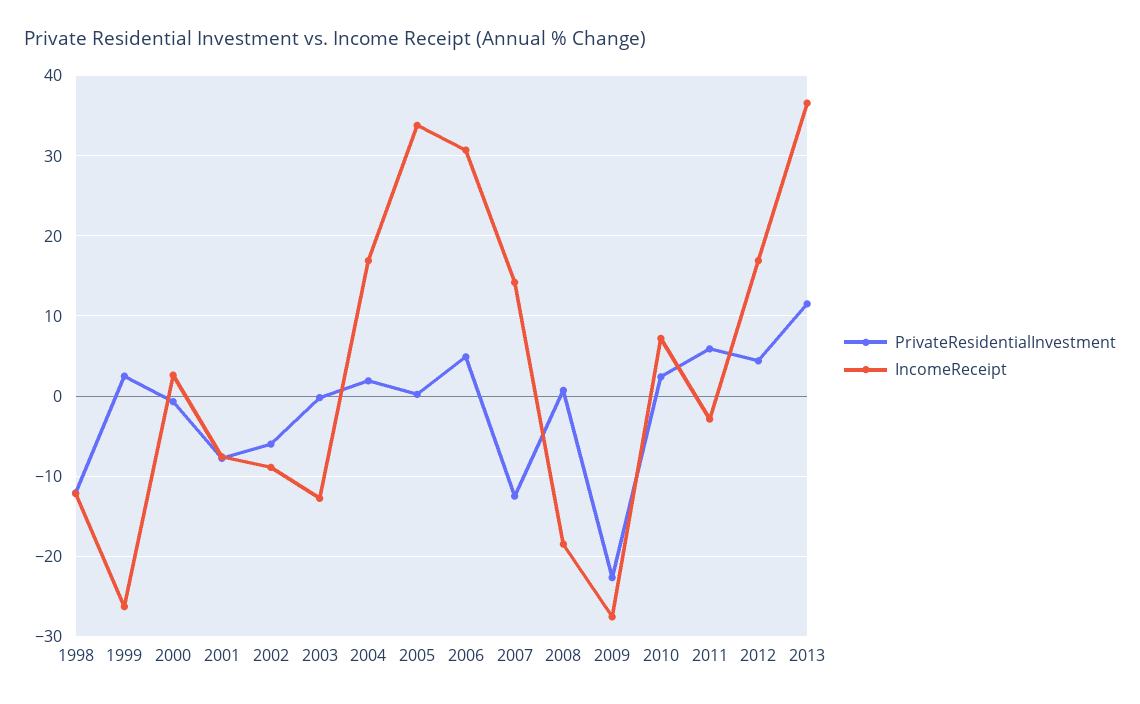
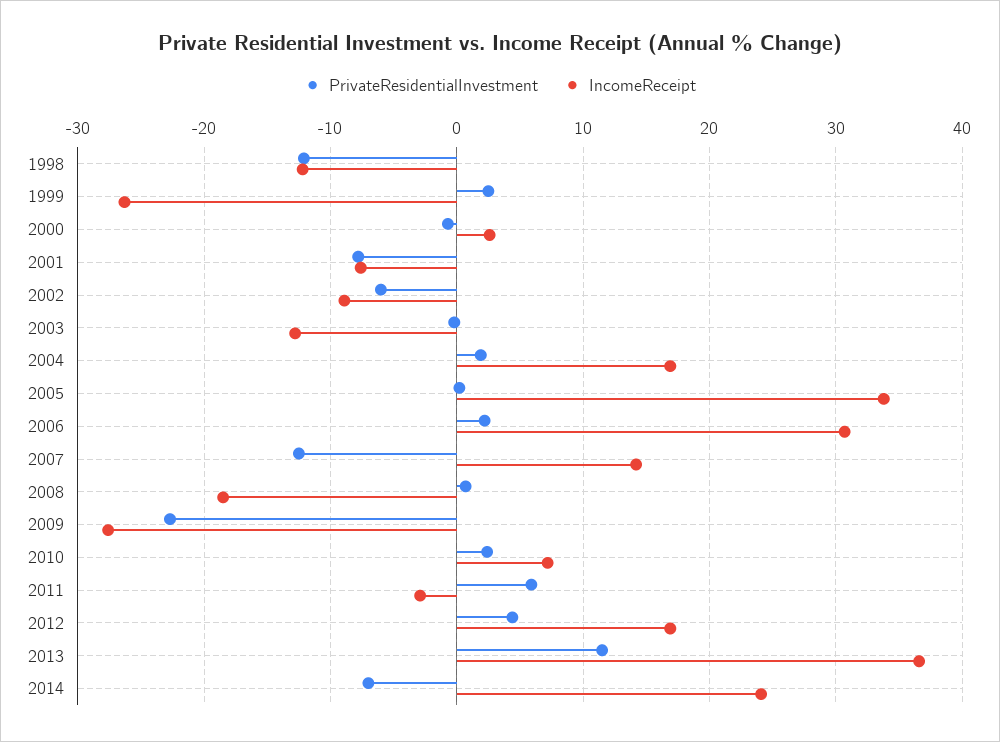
PrivateResidentialInvestment, 2006: 5 -> 2
PrivateResidentialInvestment, 2014: none -> -7
IncomeReceipt, 2014: none -> 24

